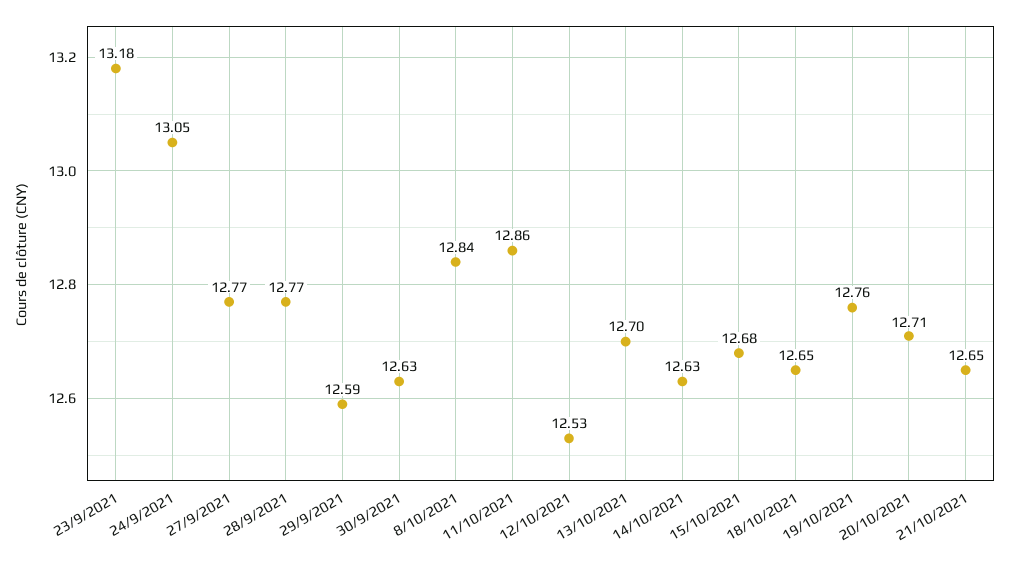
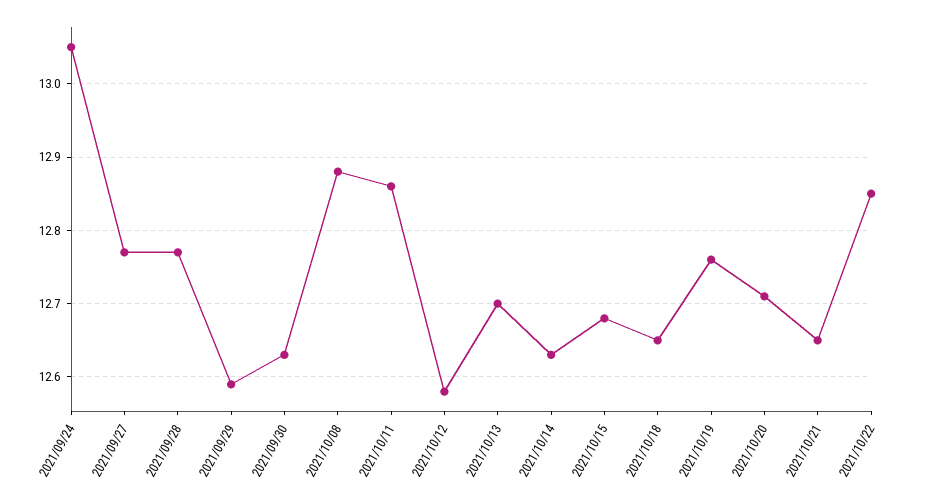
23/9/2021: 13.18 -> none
8/10/2021: 12.84 -> 12.88
12/10/2021: 12.53 -> 12.58
2021/10/22: none -> 12.85

